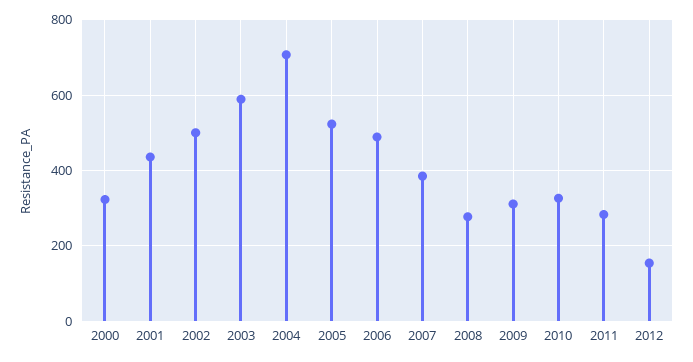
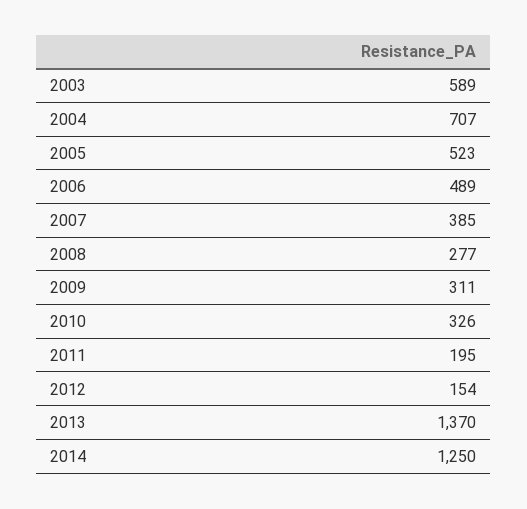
2000: 320 -> none
2001: 440 -> none
2002: 500 -> none
2011: 280 -> 195
2013: none -> 1370
2014: none -> 1250

